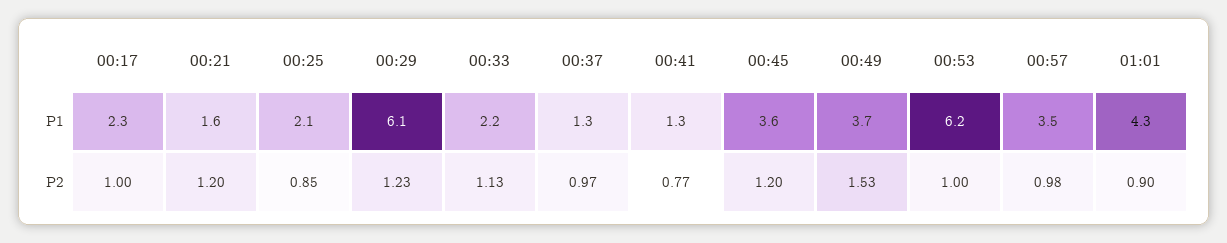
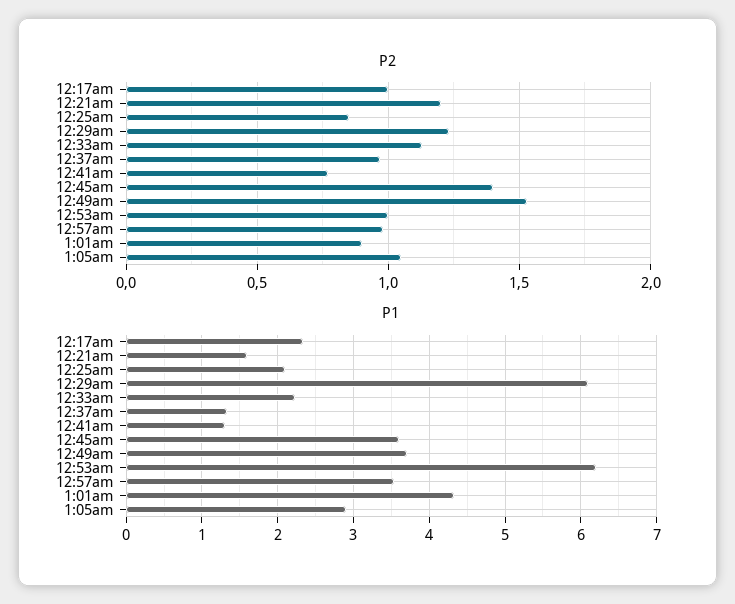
P2, 00:45: 1.2 -> 1.4
P2, 1:05am: none -> 1.05
P1, 1:05am: none -> 2.9

